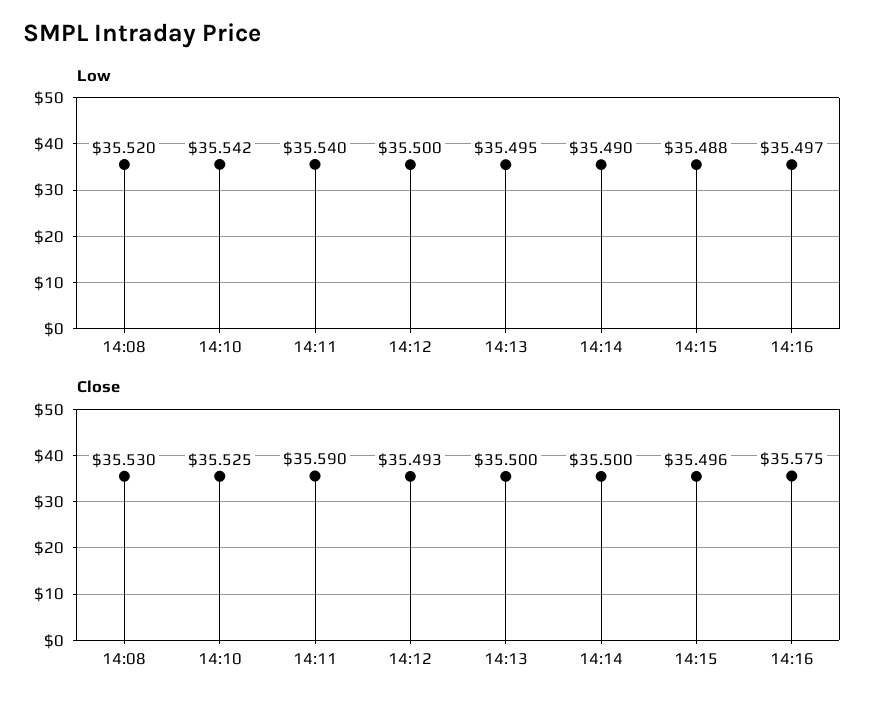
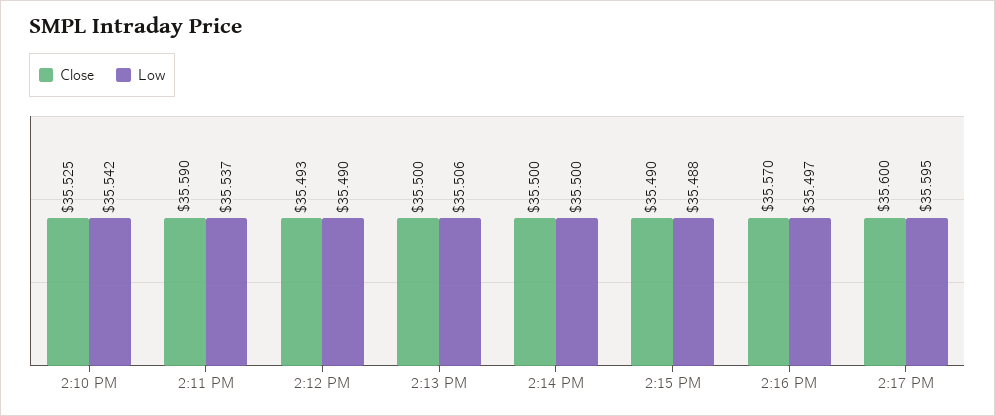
Low, 14:08: 35.52 -> none
Low, 14:11: 35.54 -> 35.537
Low, 14:12: 35.5 -> 35.49
Low, 14:13: 35.495 -> 35.506
Low, 14:14: 35.49 -> 35.5
Close, 14:08: 35.53 -> none
Close, 14:15: 35.496 -> 35.49
Close, 14:16: 35.575 -> 35.57
Close, 2:17 PM: none -> 35.6
Low, 2:17 PM: none -> 35.595

